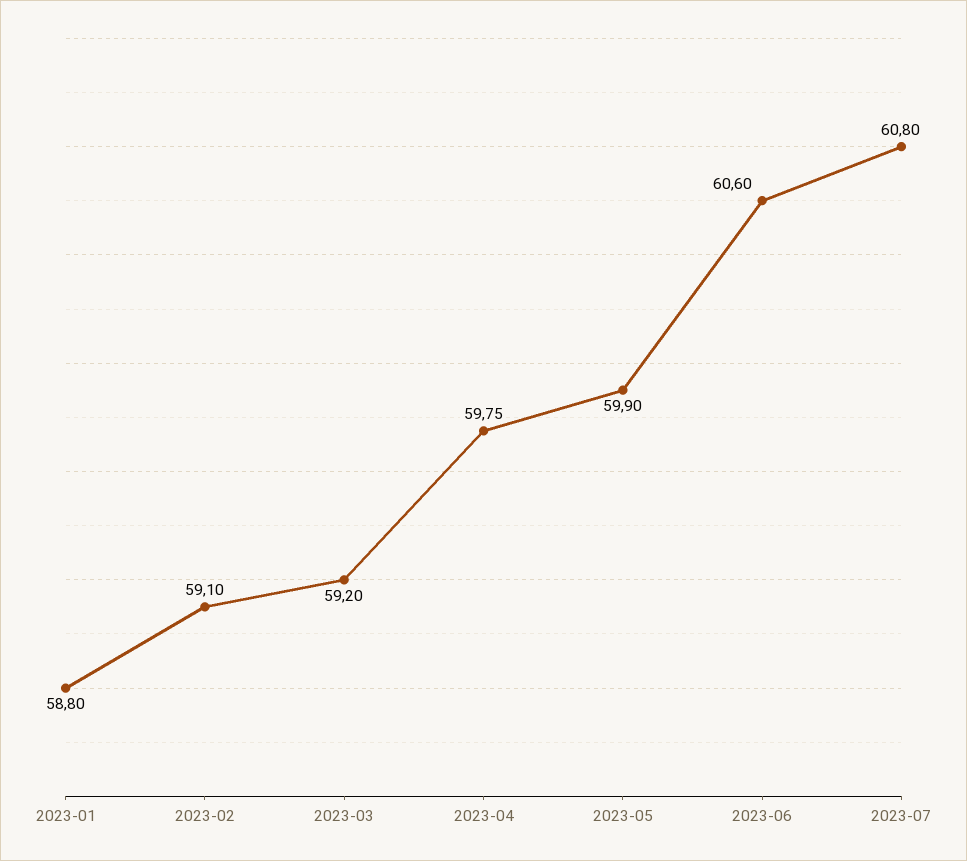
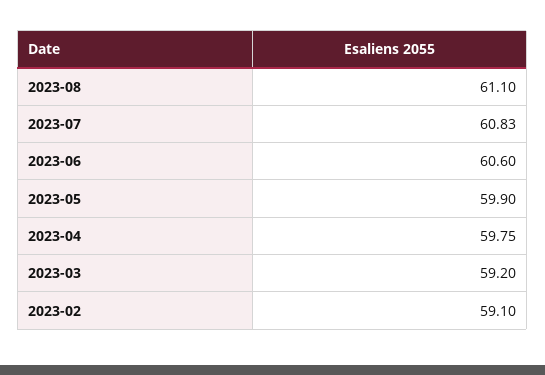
2023-01: 58.8 -> none
2023-07: 60.8 -> 60.83
2023-08: none -> 61.1

